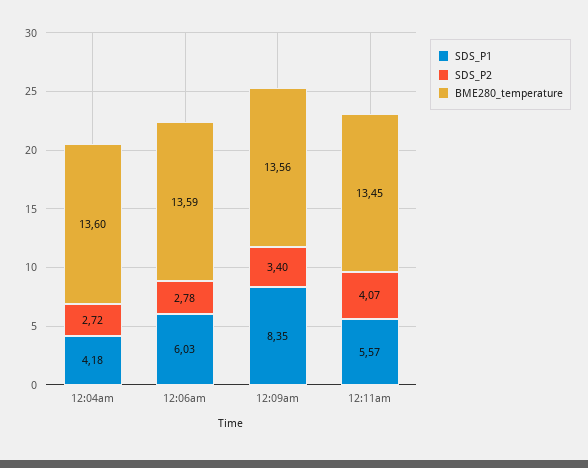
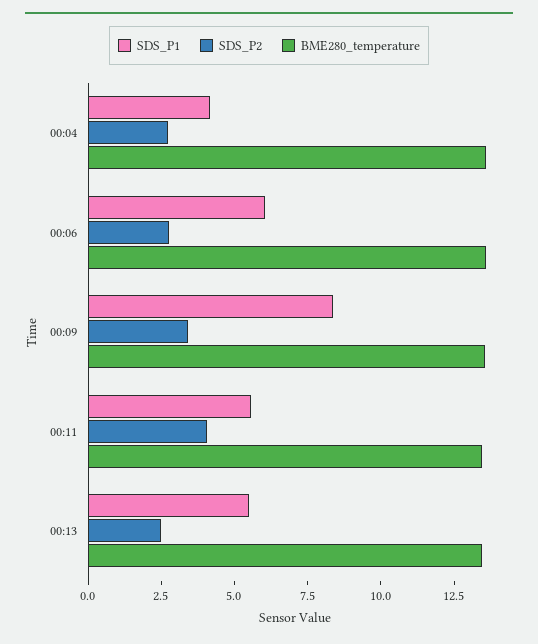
SDS_P1, 00:13: none -> 5.5
SDS_P2, 00:13: none -> 2.5
BME280_temperature, 00:13: none -> 13.5

